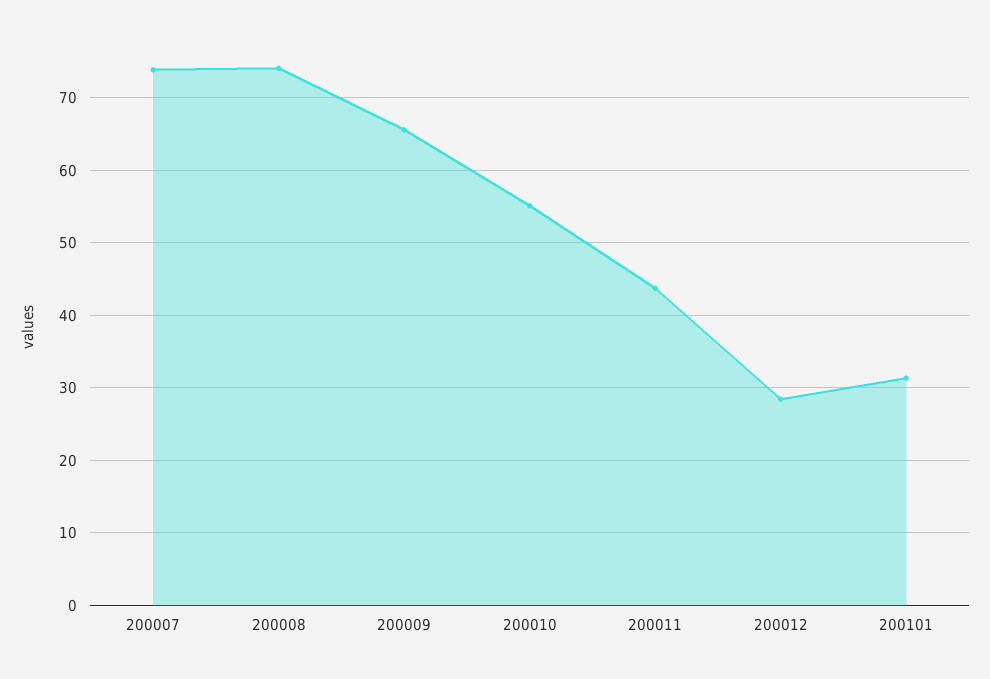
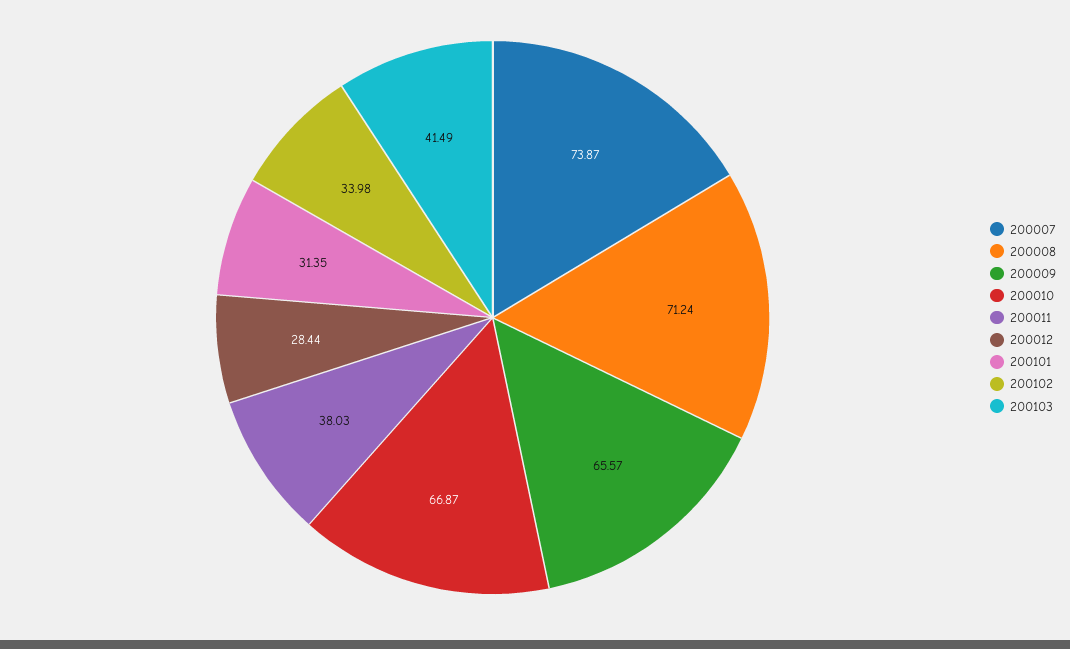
200008: 74 -> 71.24
200010: 55 -> 66.87
200011: 44 -> 38.03
200102: none -> 33.98
200103: none -> 41.49

